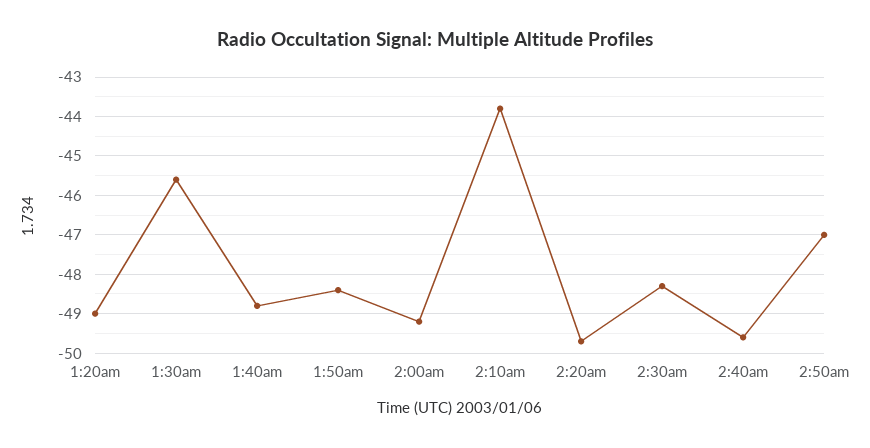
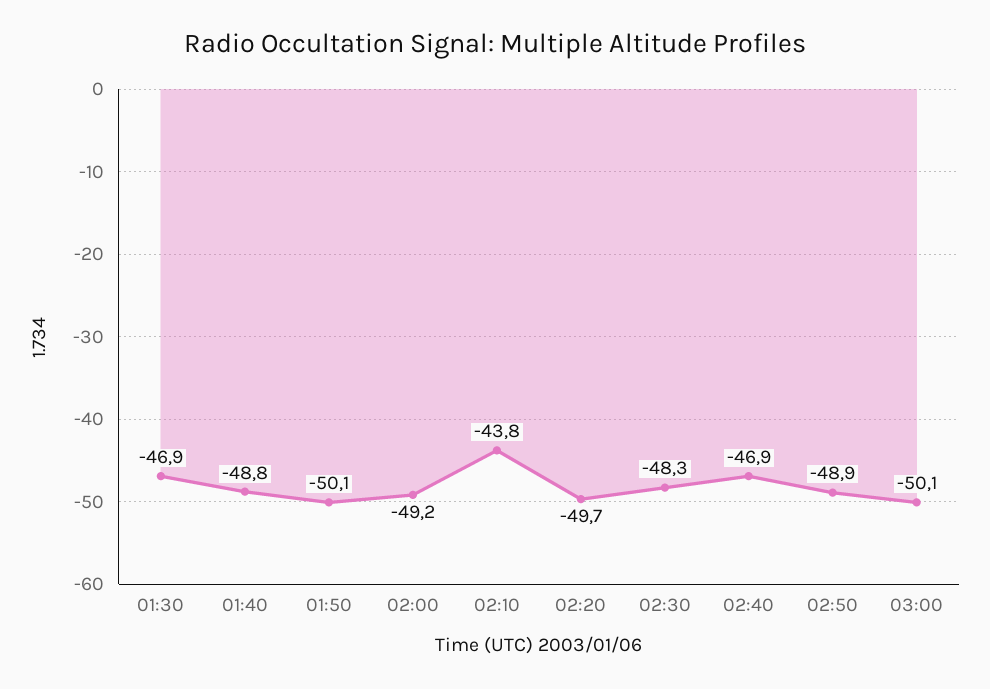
1:20am: -49 -> none
1:30am: -45.5 -> -46.9
1:50am: -48.5 -> -50.1
2:40am: -49.5 -> -46.9
2:50am: -47 -> -48.9
03:00: none -> -50.1

